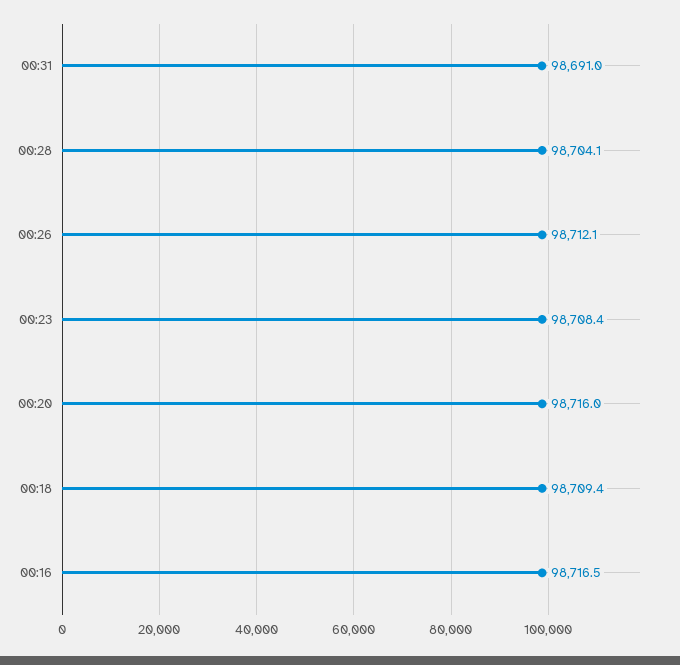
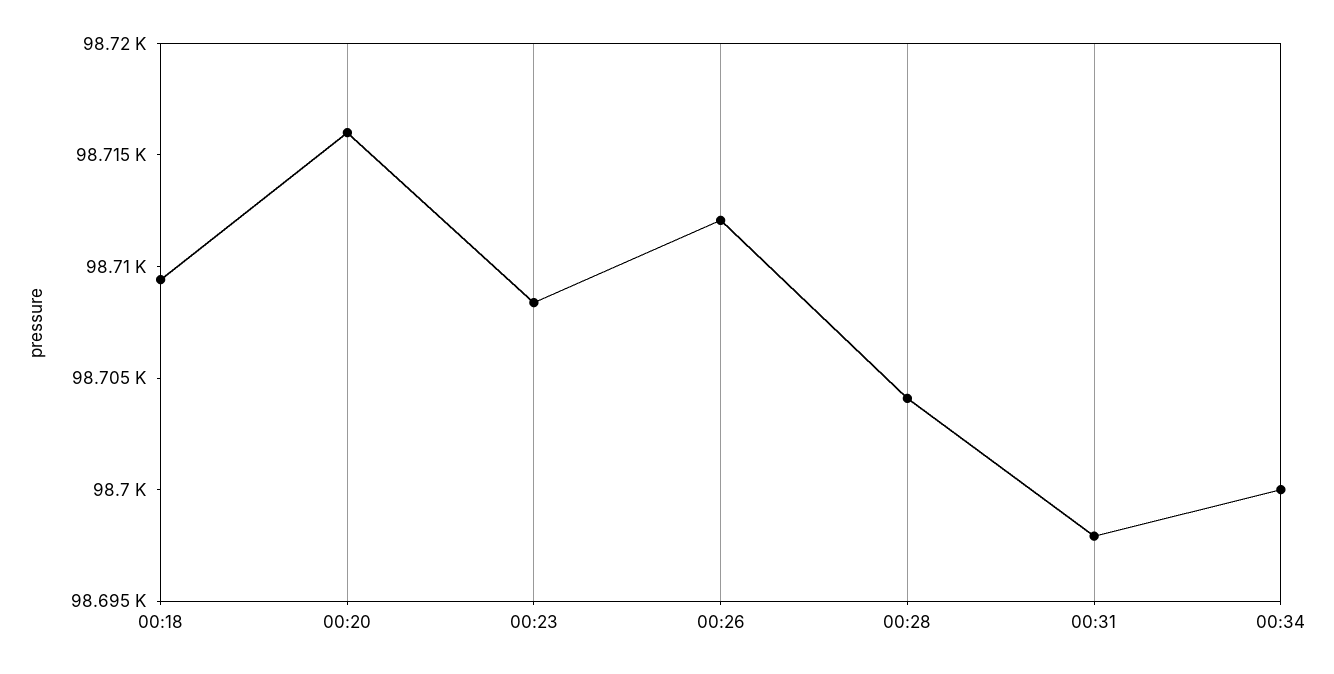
00:31: 98691 -> 98698
00:16: 98716.5 -> none
00:34: none -> 98700

